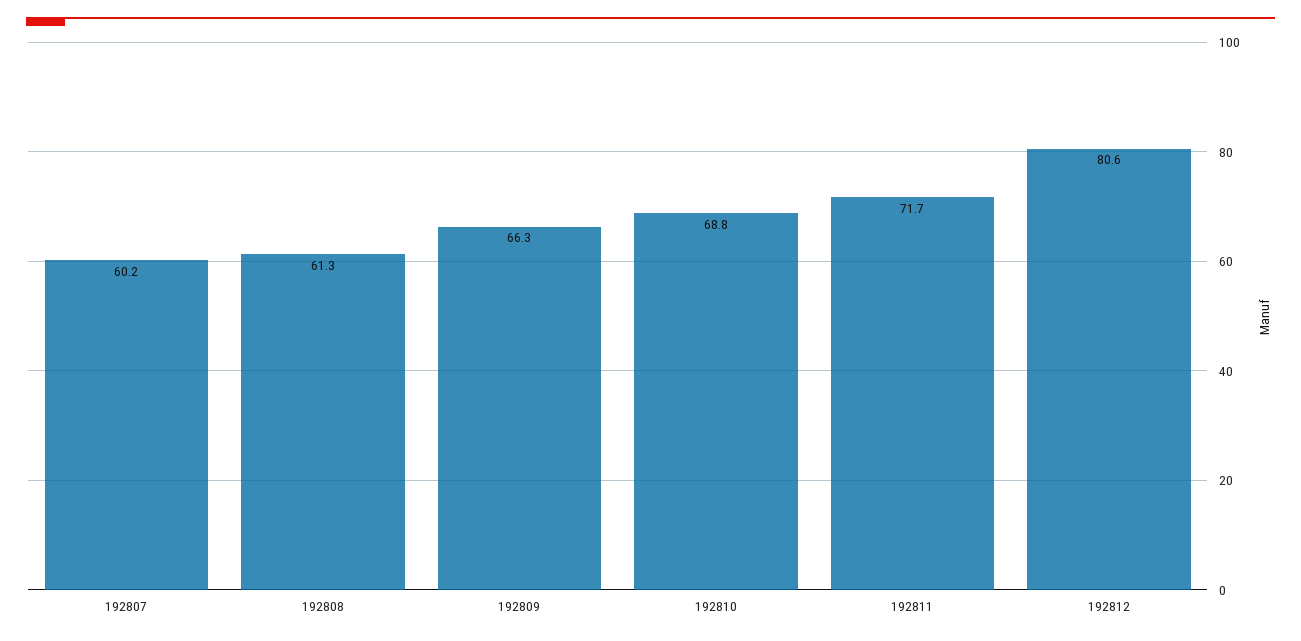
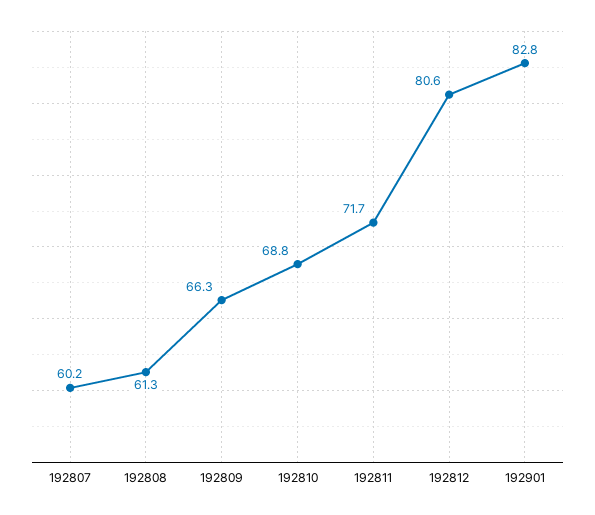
192901: none -> 82.8

